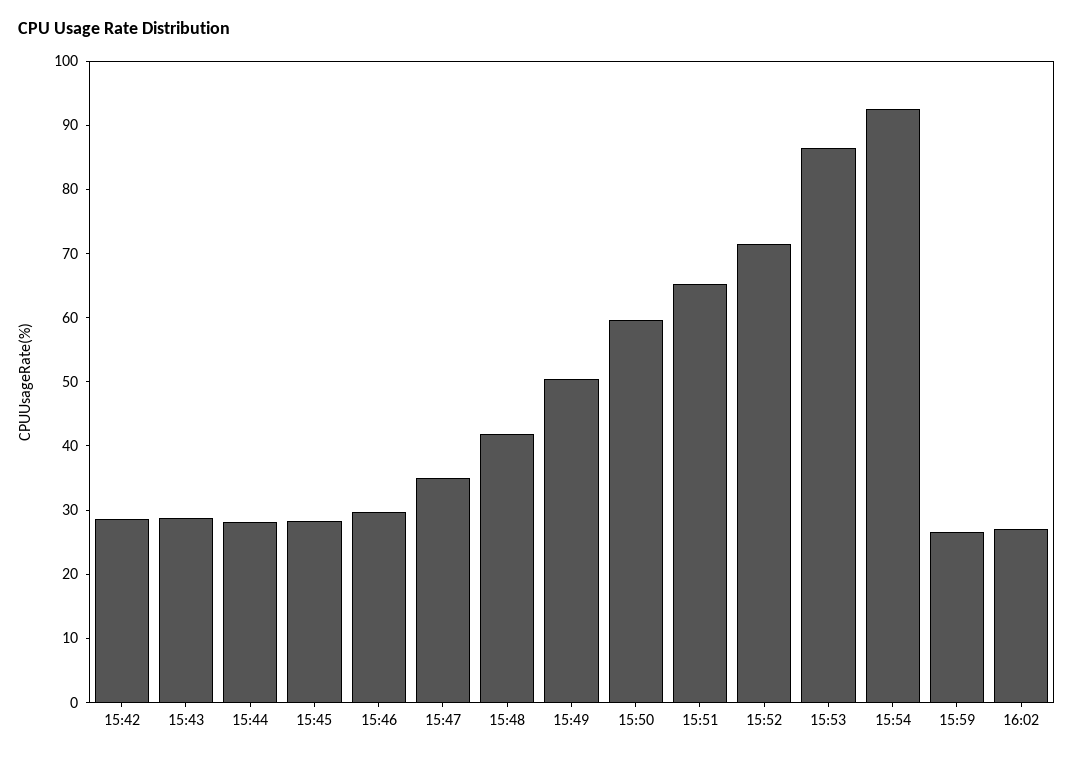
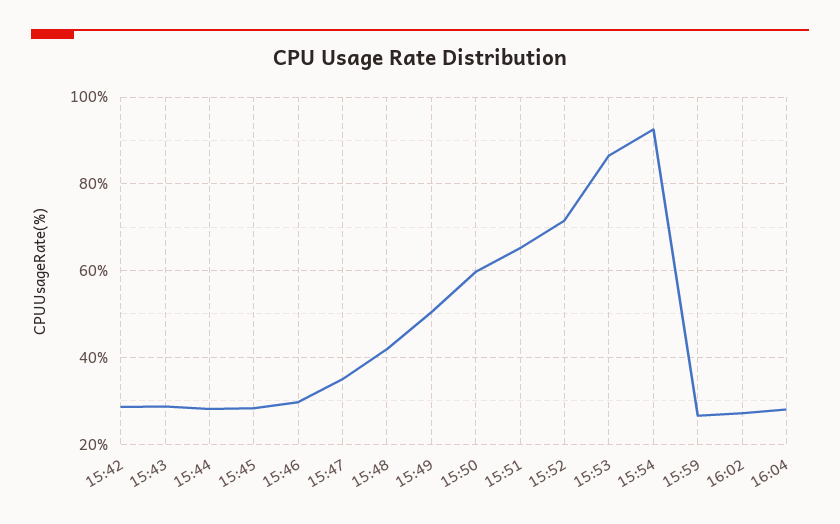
16:04: none -> 28

